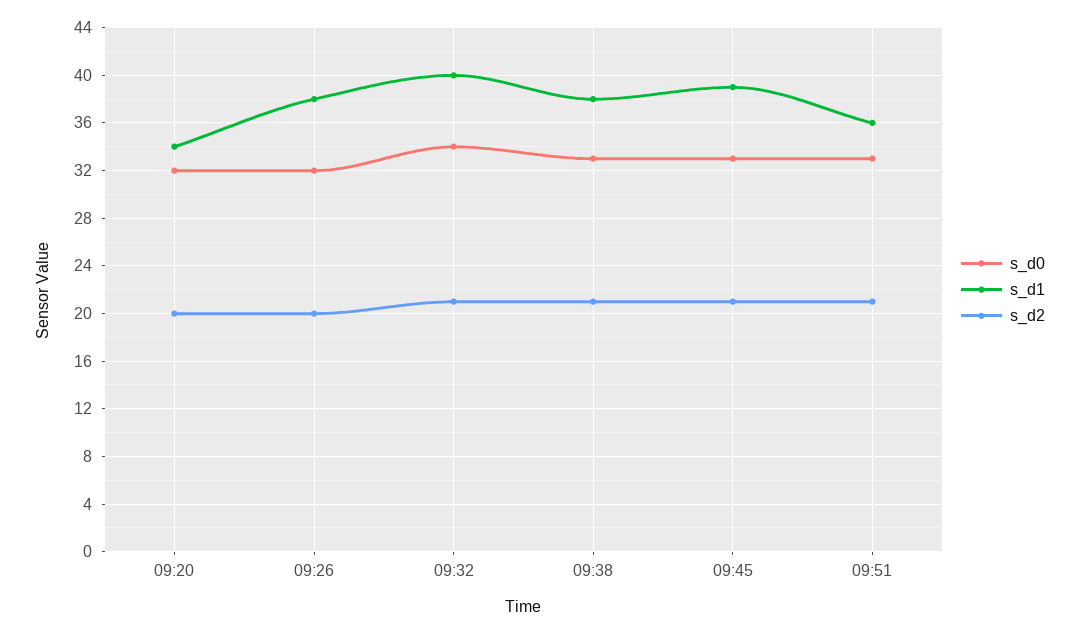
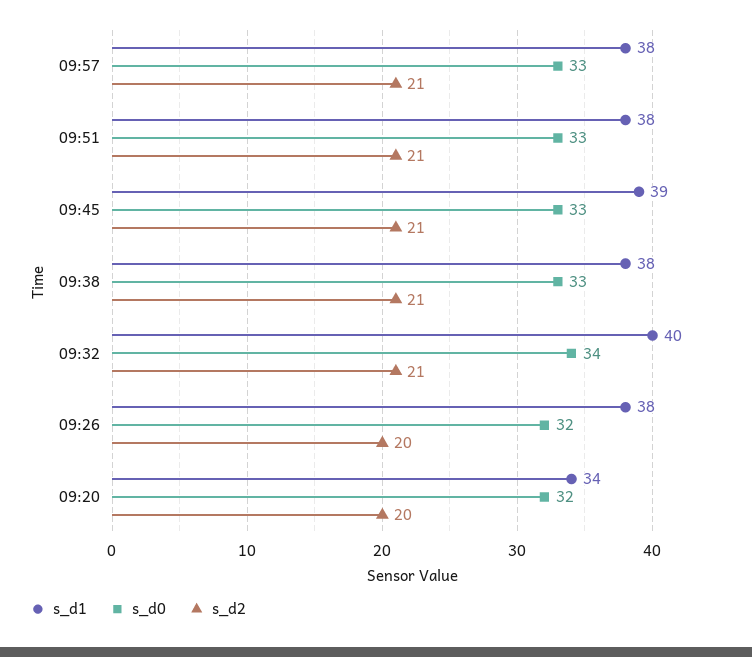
s_d1, 09:51: 36 -> 38
s_d1, 09:57: none -> 38
s_d0, 09:57: none -> 33
s_d2, 09:57: none -> 21

